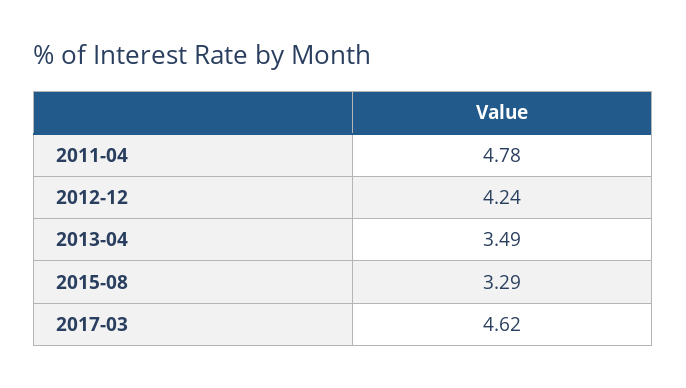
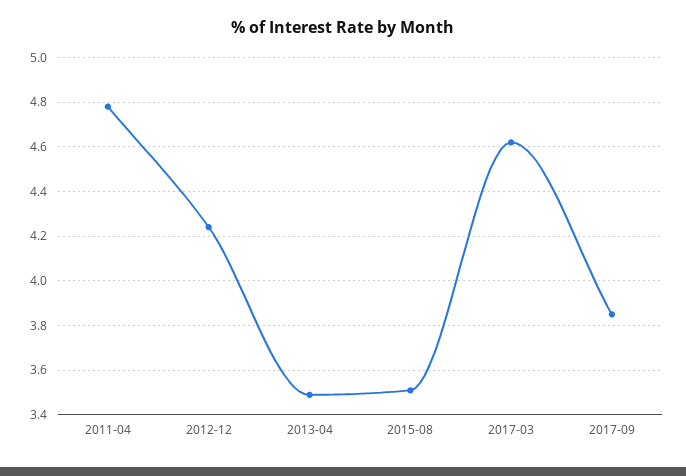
2015-08: 3.29 -> 3.5
2017-09: none -> 3.85

